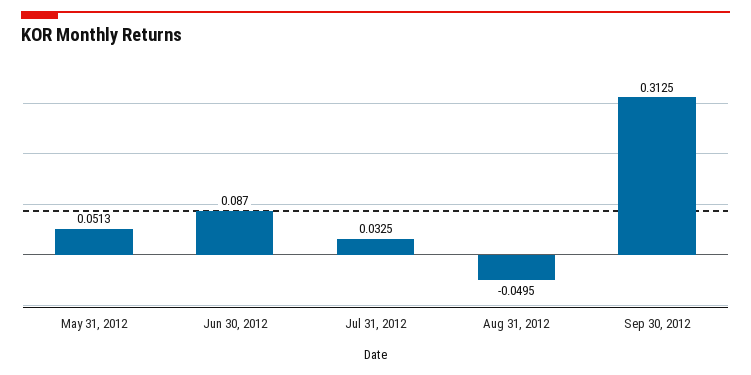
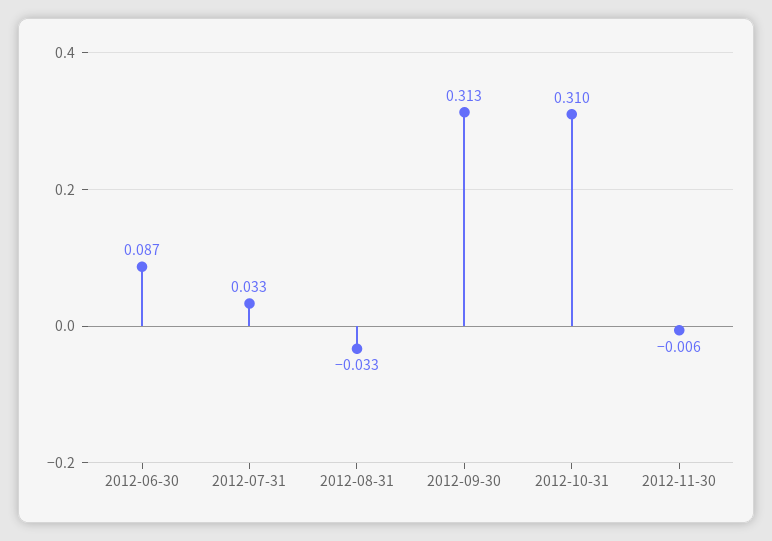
May 31, 2012: 0.0513 -> none
Aug 31, 2012: -0.0495 -> -0.033
2012-10-31: none -> 0.31
2012-11-30: none -> -0.006

